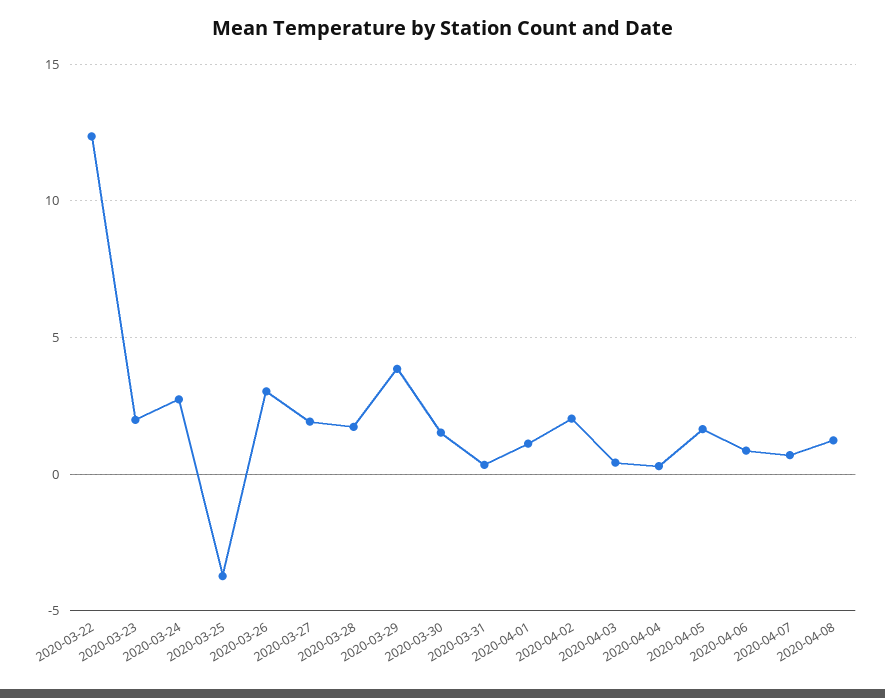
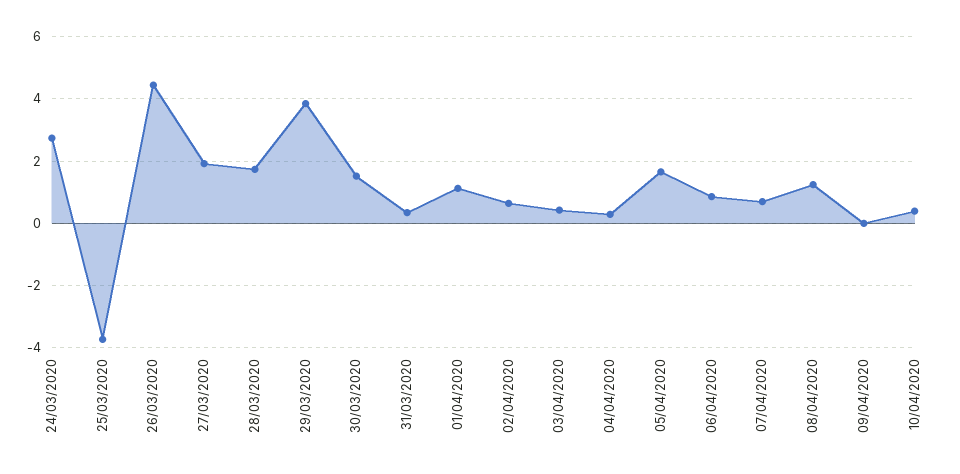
2020-03-22: 12.5 -> none
2020-03-23: 2 -> none
2020-03-26: 3 -> 4.4
2020-04-02: 2 -> 0.6
09/04/2020: none -> 0
10/04/2020: none -> 0.4

